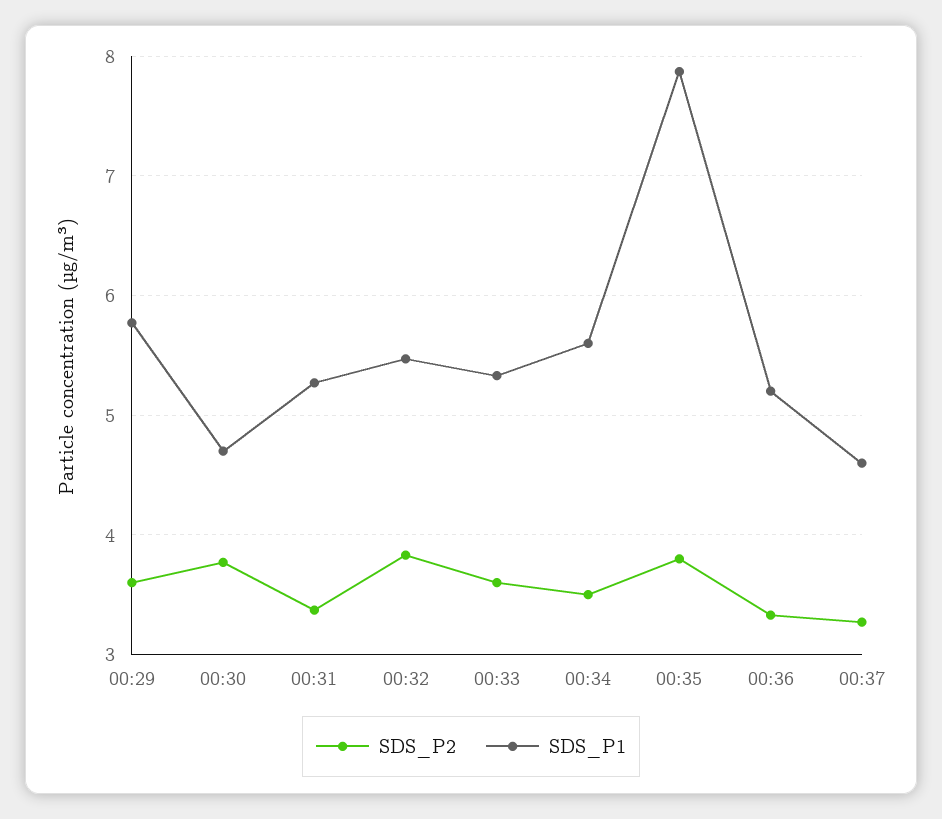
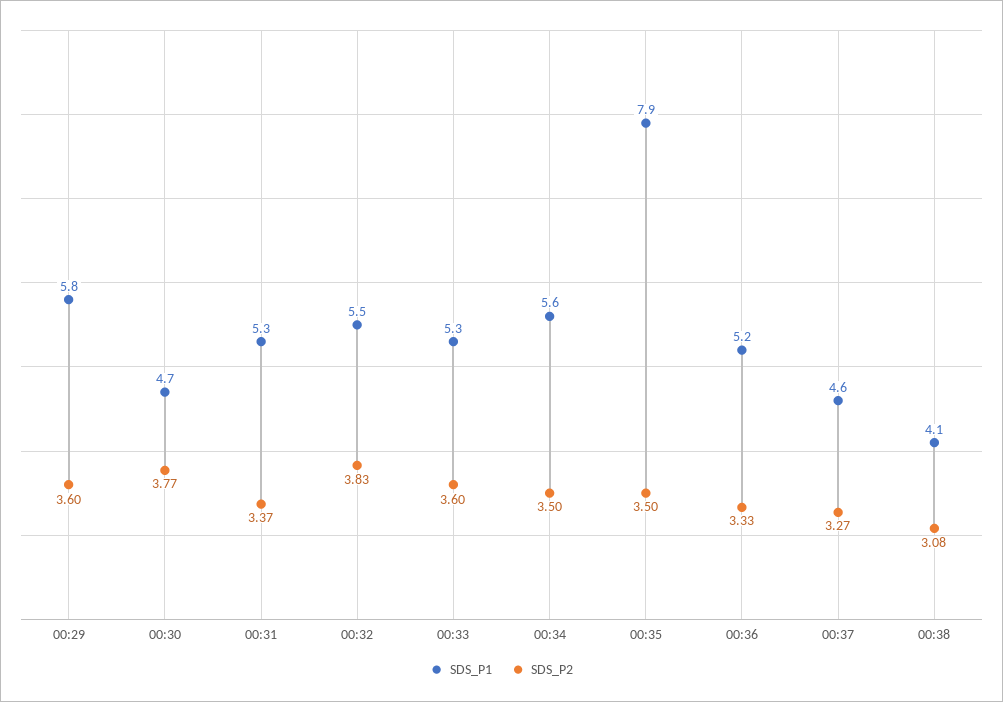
SDS_P2, 00:35: 3.8 -> 3.5
SDS_P1, 00:38: none -> 4.1
SDS_P2, 00:38: none -> 3.08

